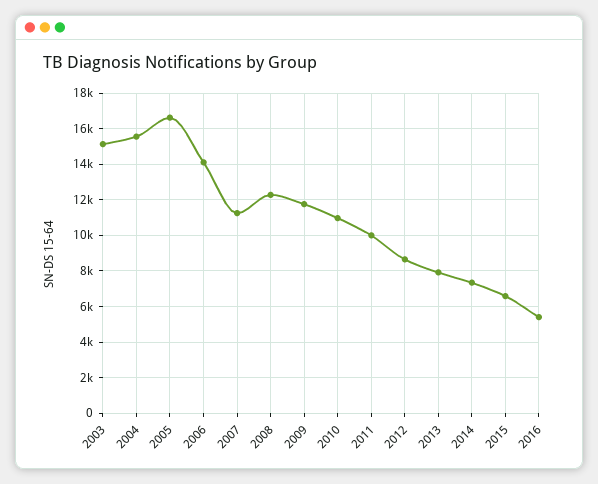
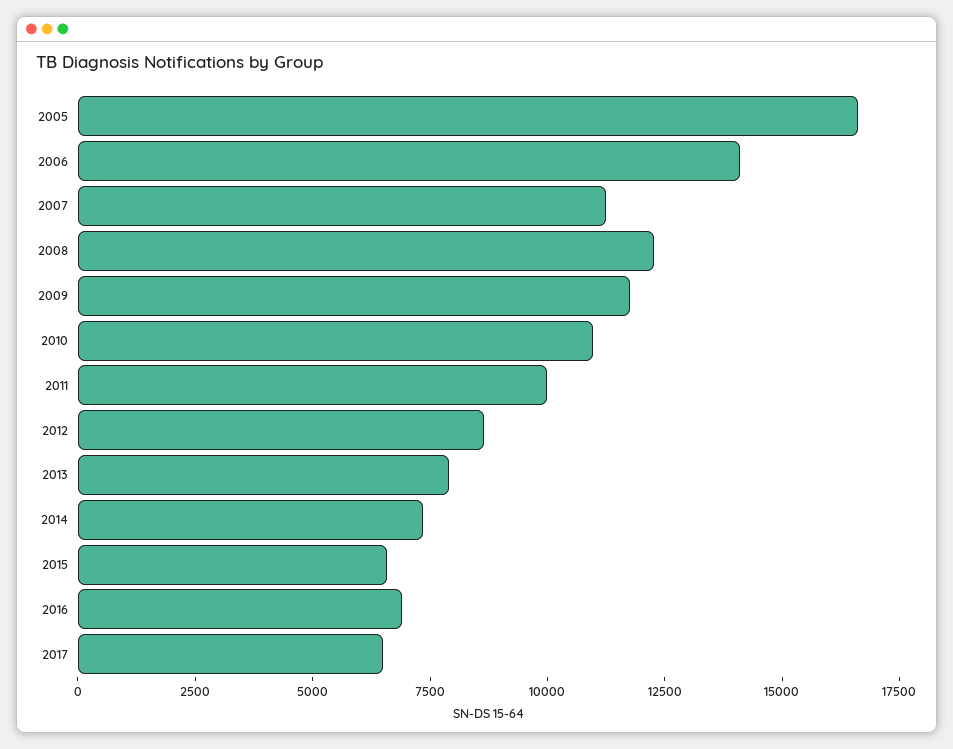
2003: 15000 -> none
2004: 15500 -> none
2016: 5500 -> 7000
2017: none -> 6500

